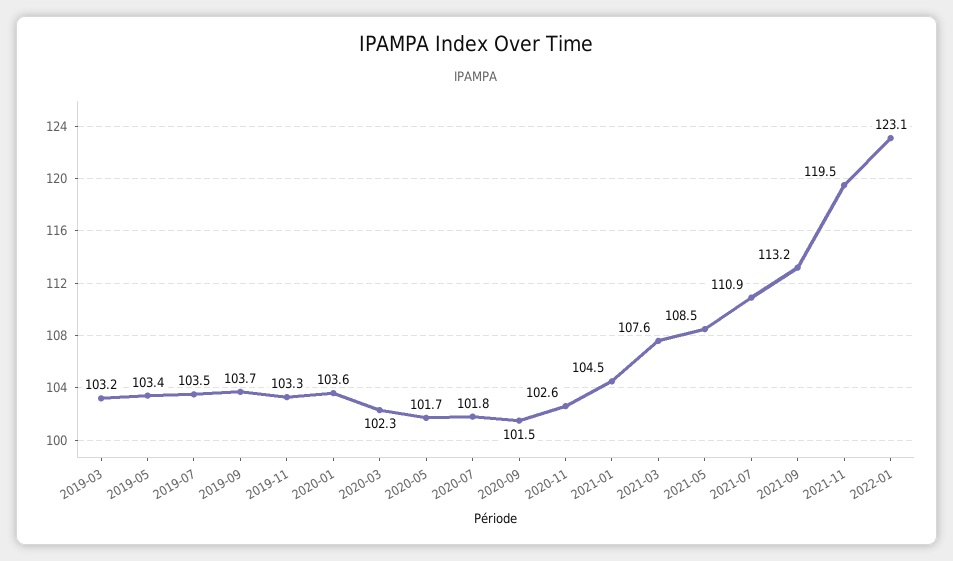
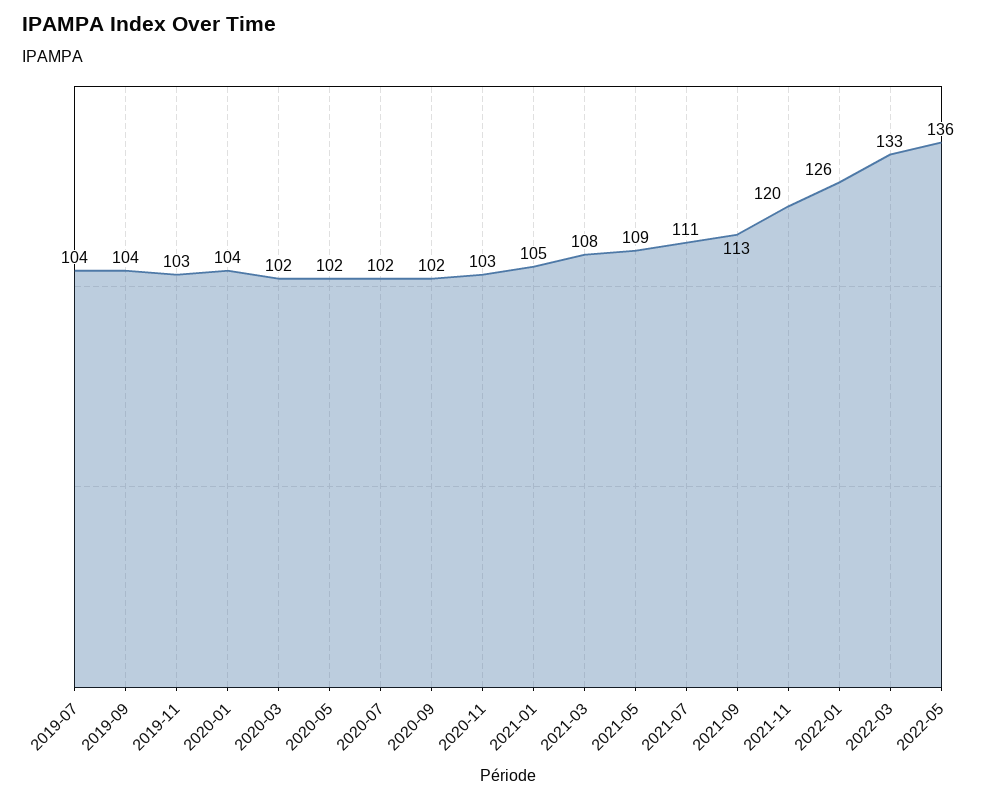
2019-03: 103.2 -> none
2019-05: 103.4 -> none
2022-01: 123.1 -> 126
2022-03: none -> 133
2022-05: none -> 136

